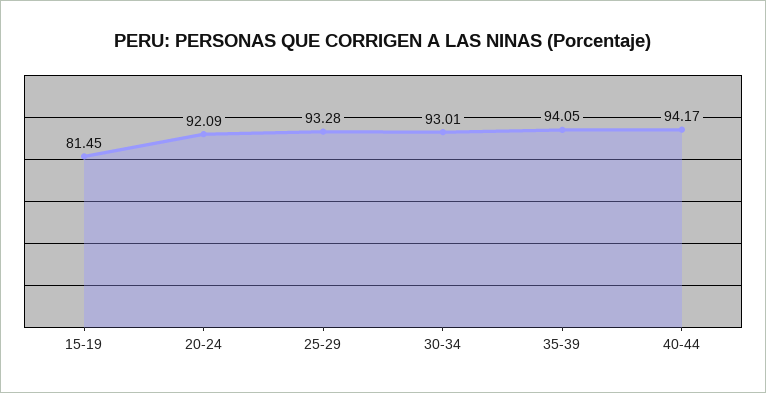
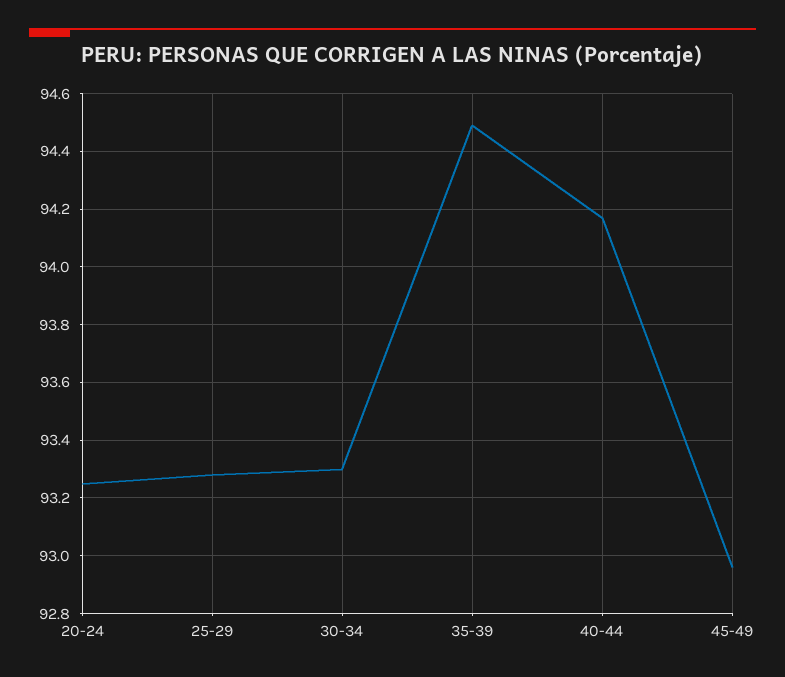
15-19: 81.45 -> none
20-24: 92.09 -> 93.25
30-34: 93.01 -> 93.3
35-39: 94.05 -> 94.5
45-49: none -> 92.95

